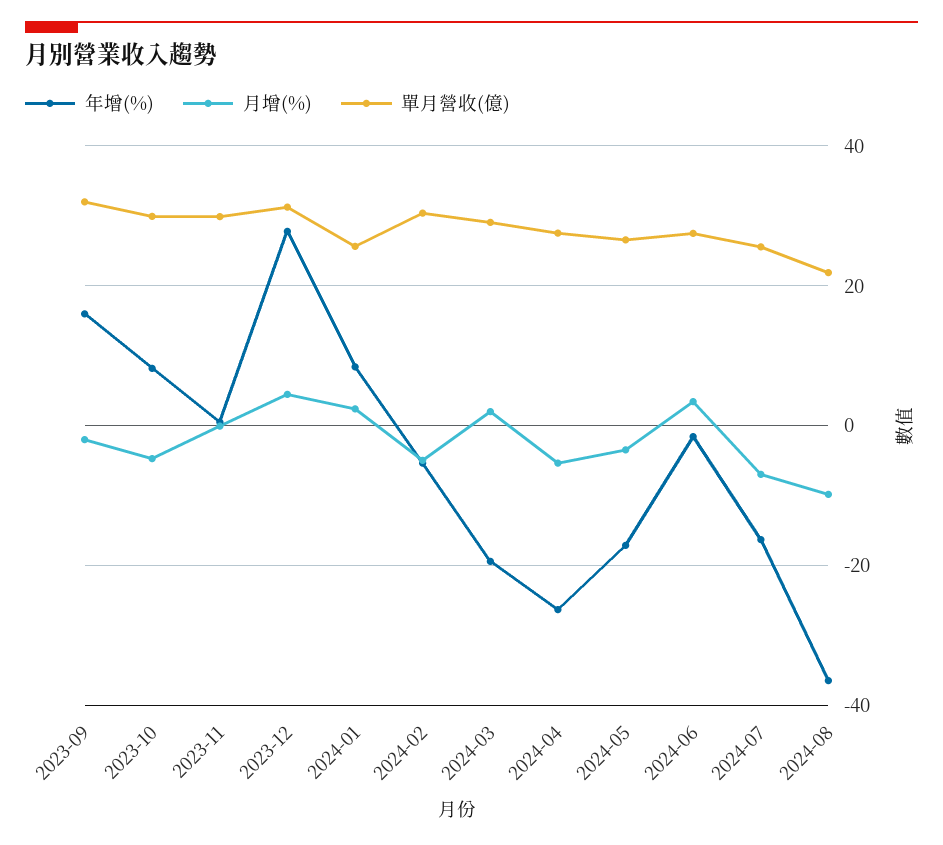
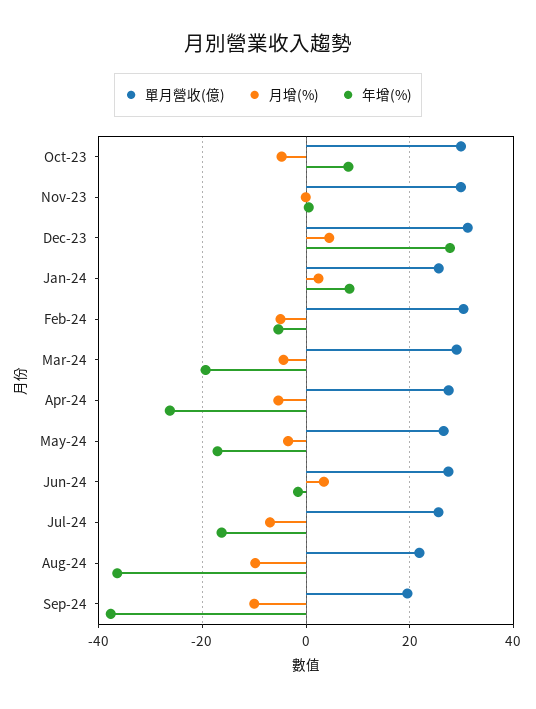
年增(%), 2023-09: 16 -> none
月增(%), 2023-09: -2 -> none
單月營收(億), 2023-09: 32 -> none
月增(%), 2024-03: 2 -> -4
單月營收(億), Sep-24: none -> 20
月增(%), Sep-24: none -> -10
年增(%), Sep-24: none -> -38

